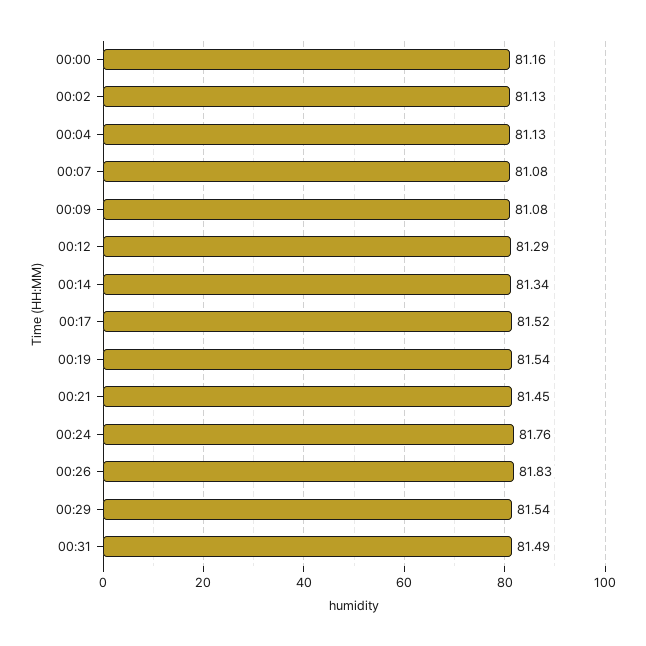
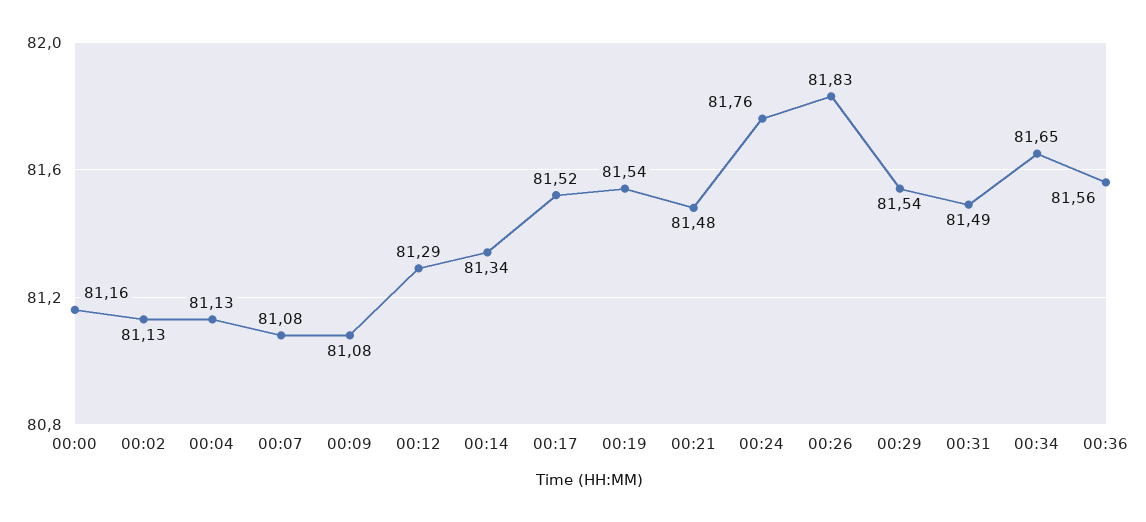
00:21: 81.45 -> 81.48
00:34: none -> 81.65
00:36: none -> 81.56

